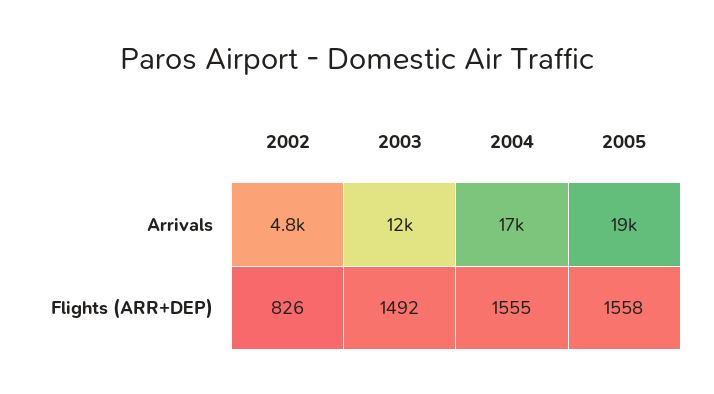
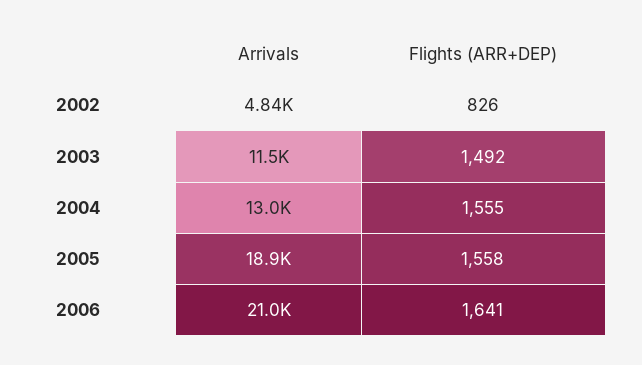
2004, Arrivals: 17000 -> 13000
2006, Arrivals: none -> 21000
2006, Flights (ARR+DEP): none -> 1641

